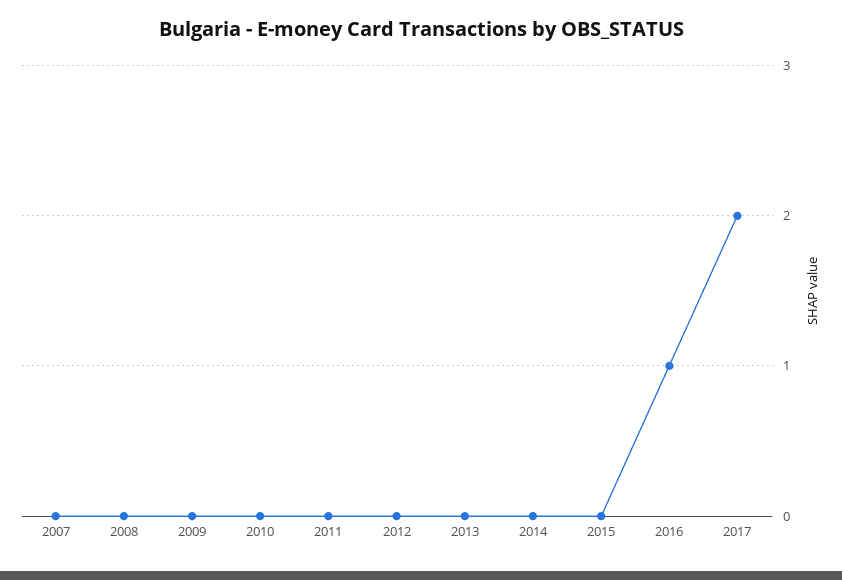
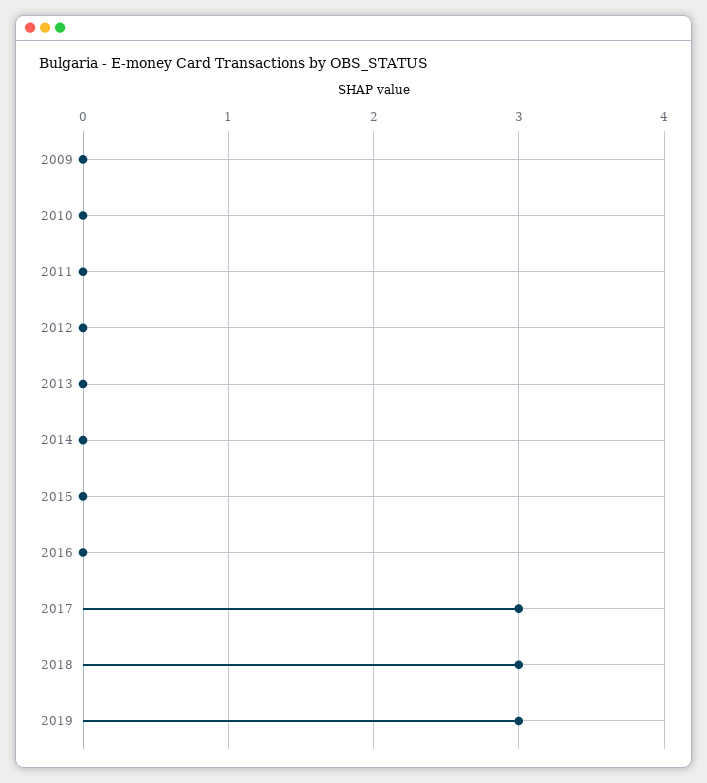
2007: 0 -> none
2008: 0 -> none
2016: 1 -> 0
2017: 2 -> 3
2018: none -> 3
2019: none -> 3

